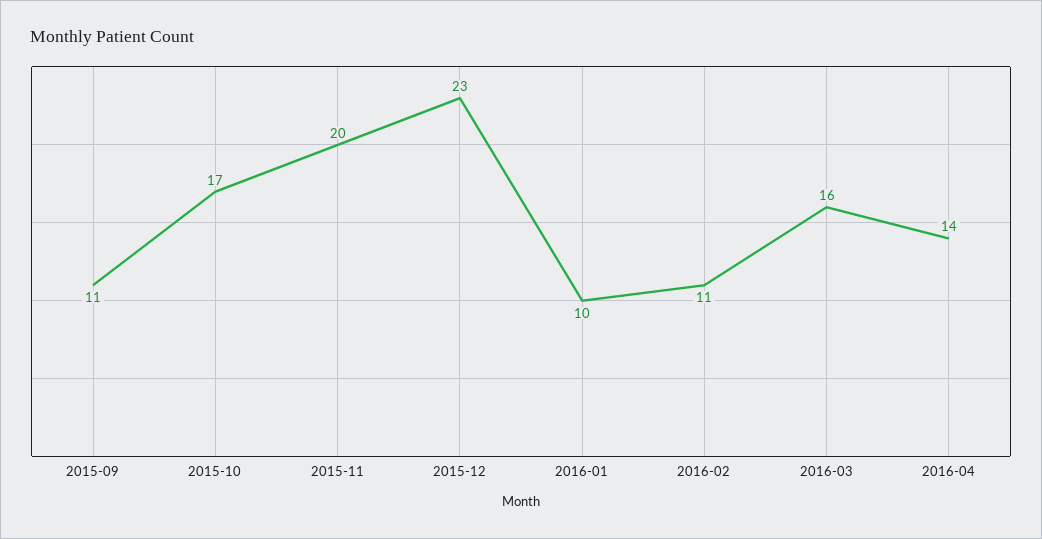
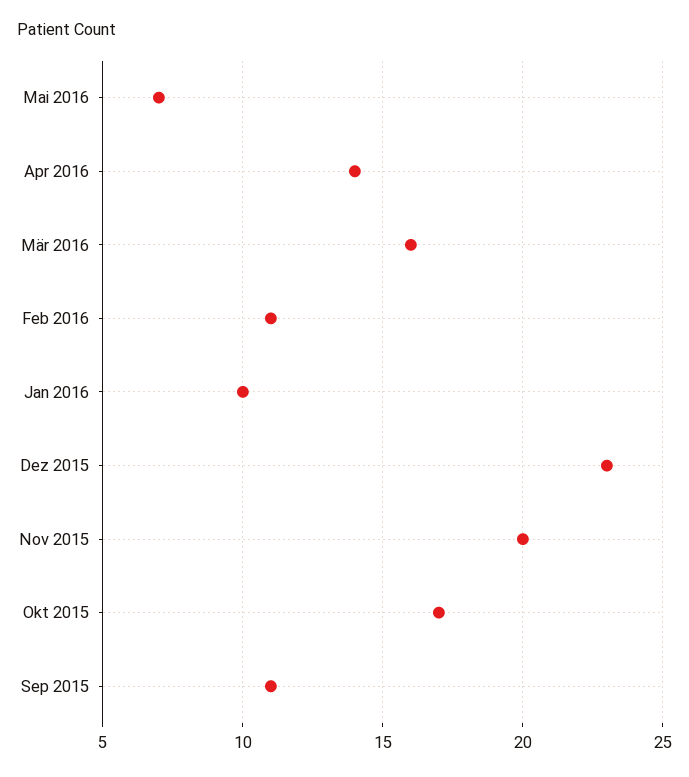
Mai 2016: none -> 7

